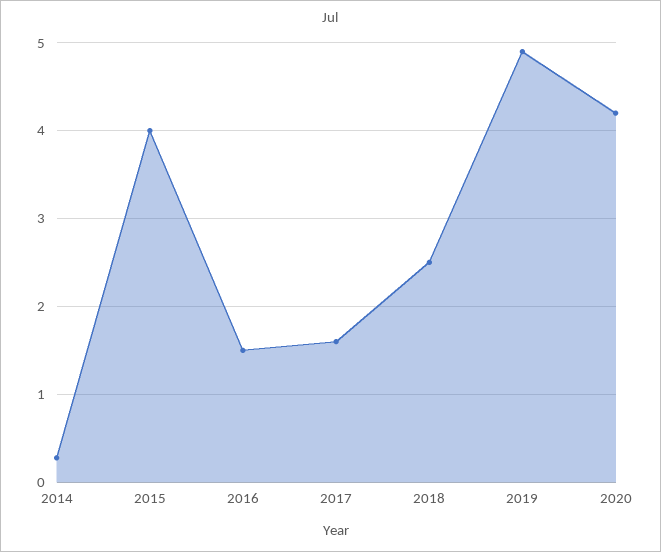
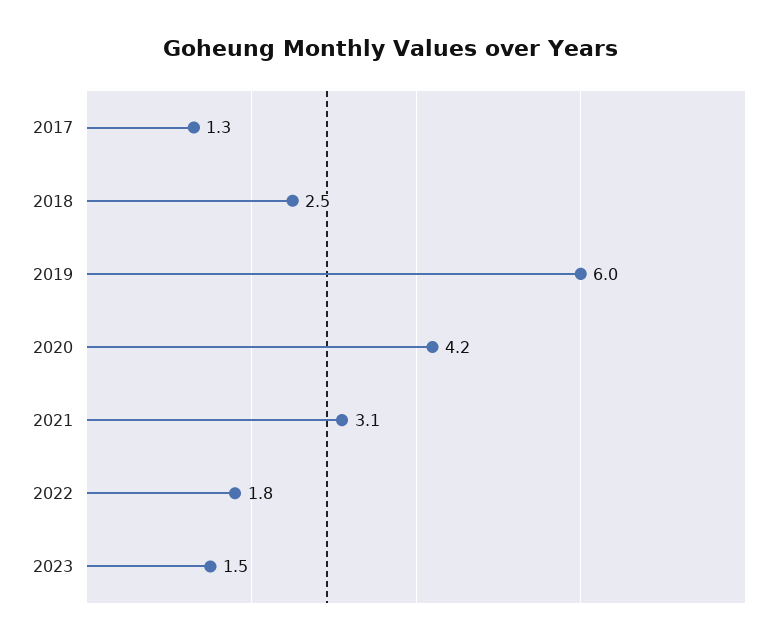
2014: 0.3 -> none
2015: 4 -> none
2016: 1.5 -> none
2017: 1.6 -> 1.3
2019: 4.9 -> 6
2021: none -> 3.1
2022: none -> 1.8
2023: none -> 1.5

